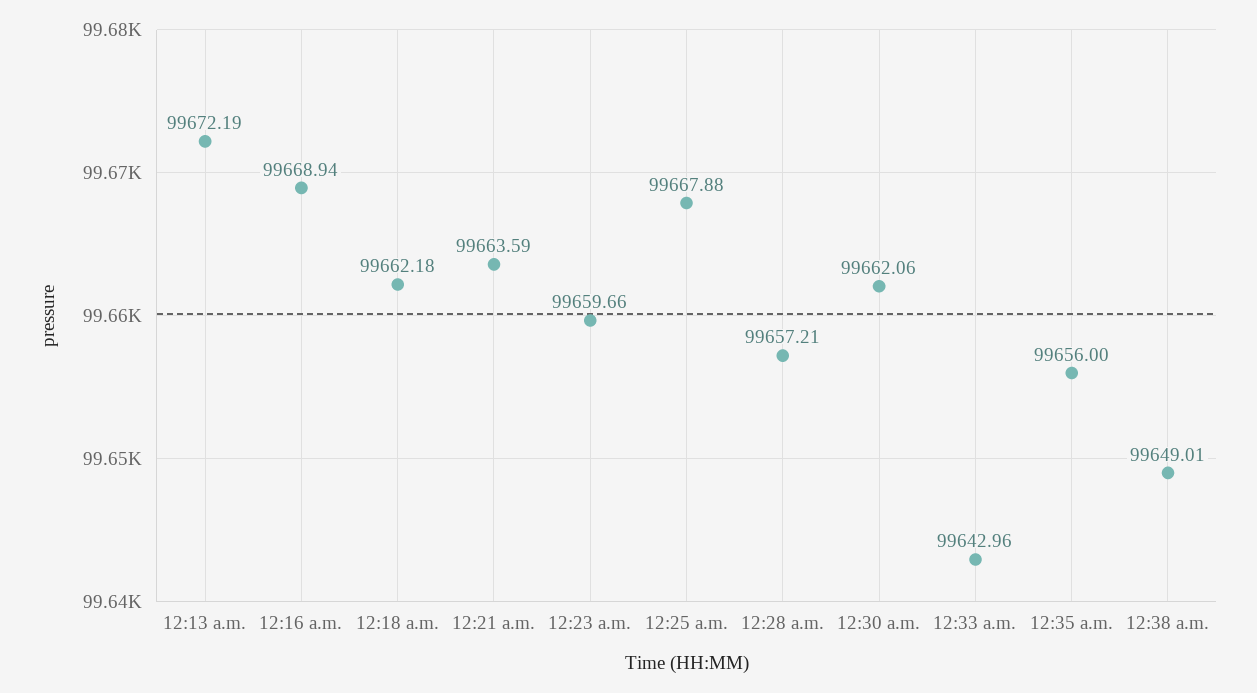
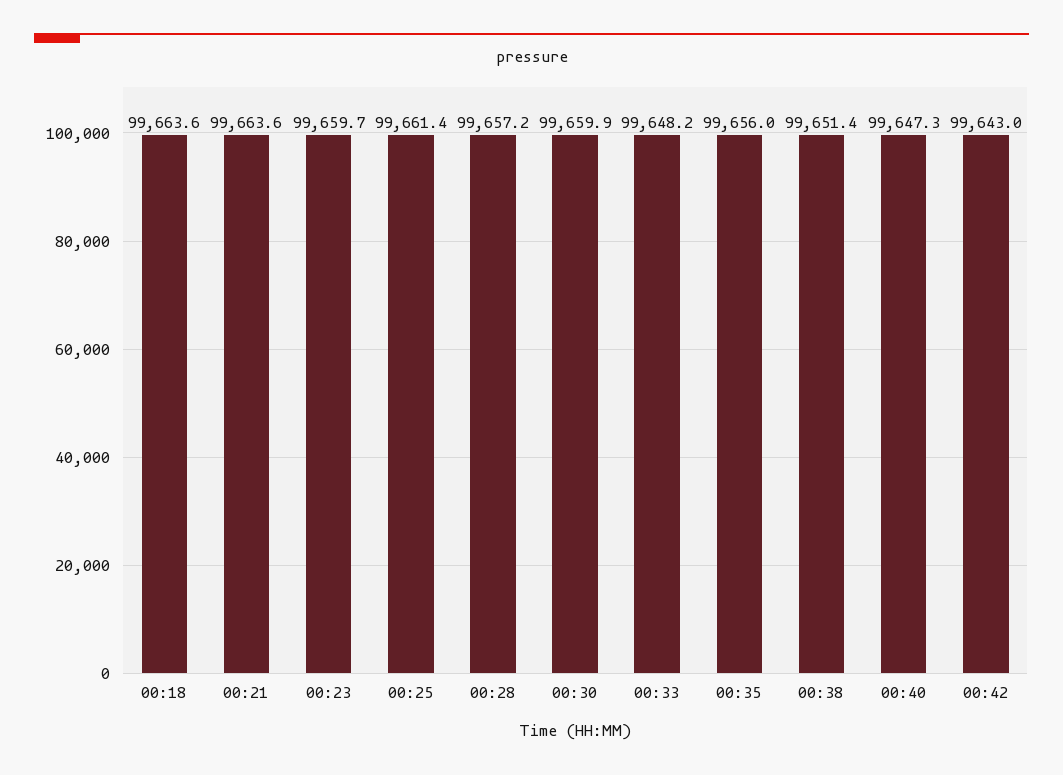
12:13 a.m.: 99672.19 -> none
12:16 a.m.: 99668.94 -> none
12:18 a.m.: 99662.18 -> 99663.6
12:25 a.m.: 99667.88 -> 99661.4
12:30 a.m.: 99662.06 -> 99659.9
12:33 a.m.: 99642.96 -> 99648.2
12:38 a.m.: 99649.01 -> 99651.4
00:40: none -> 99647.3
00:42: none -> 99643

